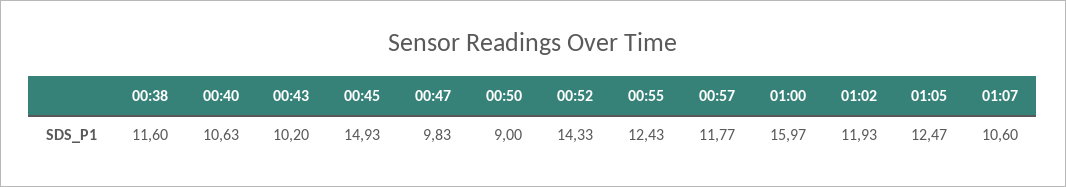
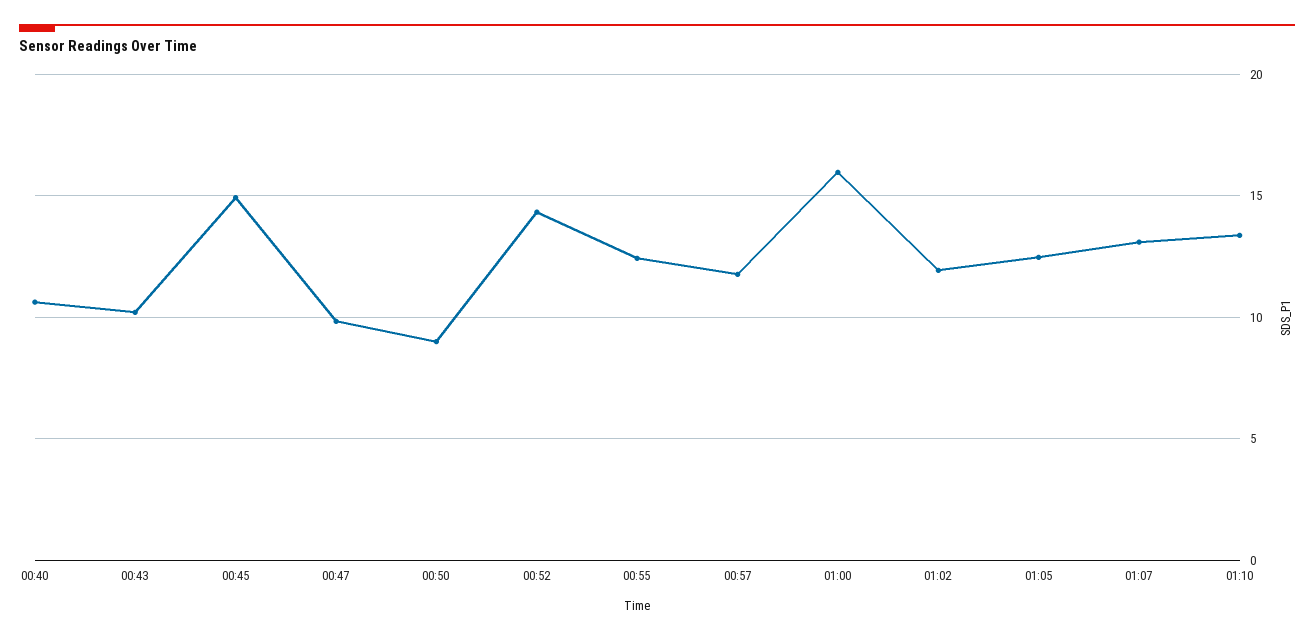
00:38: 11.6 -> none
01:07: 10.6 -> 13
01:10: none -> 13.5

